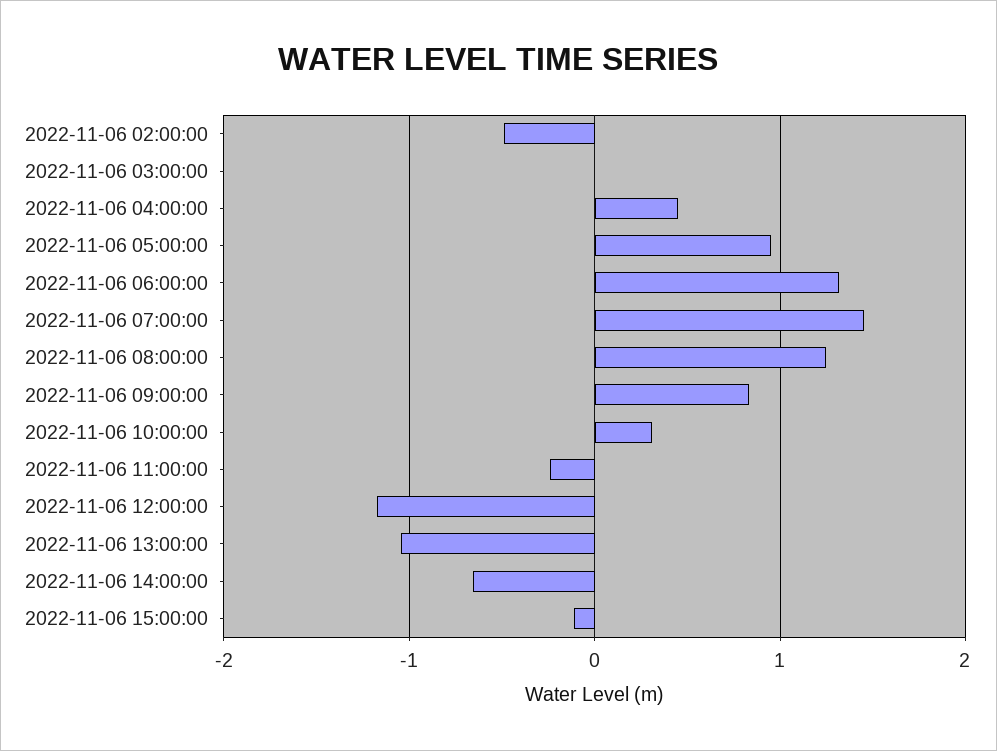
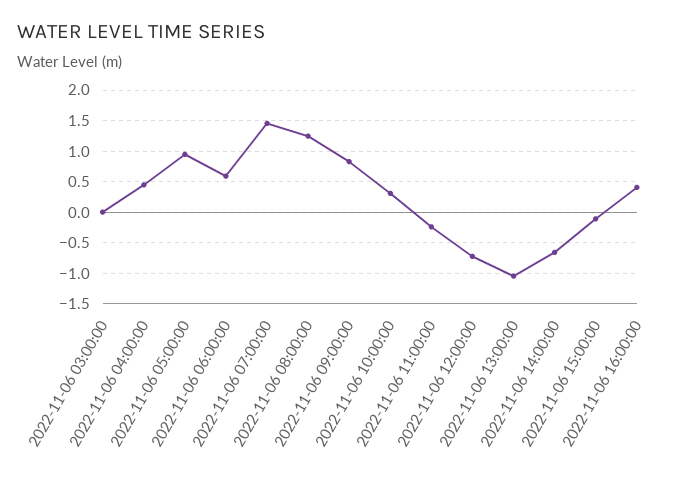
2022-11-06 02:00:00: -0.5 -> none
2022-11-06 06:00:00: 1.3 -> 0.6
2022-11-06 12:00:00: -1.2 -> -0.7
2022-11-06 16:00:00: none -> 0.4

